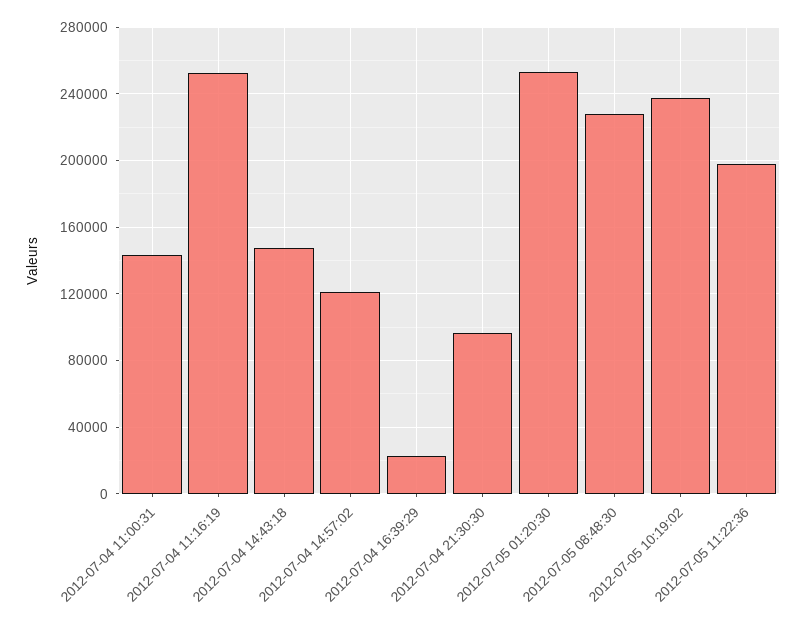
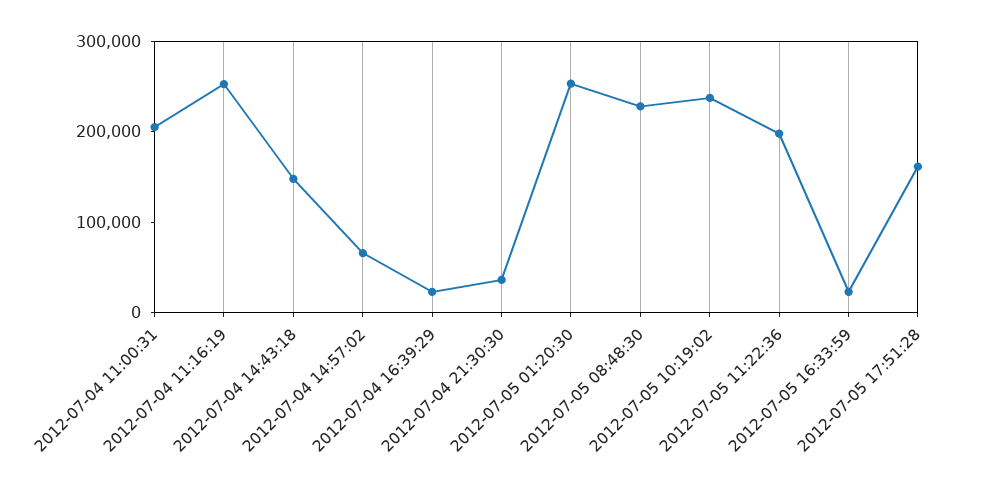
2012-07-04 11:00:31: 145000 -> 200000
2012-07-04 14:57:02: 120000 -> 60000
2012-07-04 21:30:30: 95000 -> 40000
2012-07-05 16:33:59: none -> 20000
2012-07-05 17:51:28: none -> 160000

